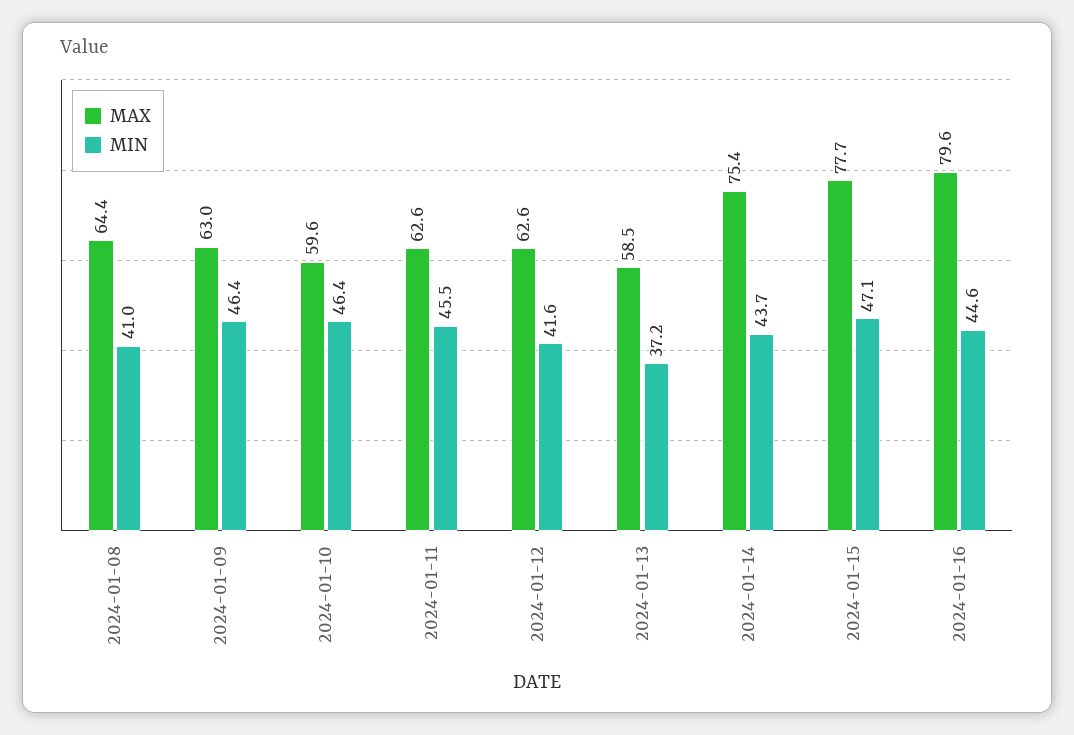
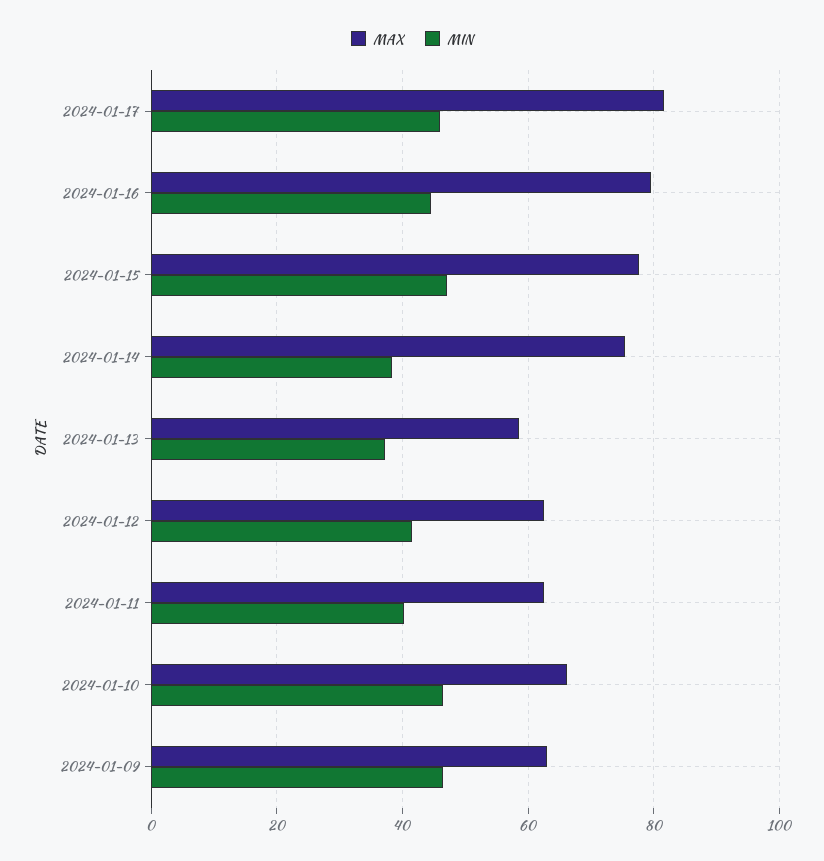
MAX, 2024-01-08: 64.4 -> none
MIN, 2024-01-08: 41 -> none
MAX, 2024-01-10: 59.6 -> 66
MIN, 2024-01-11: 45.5 -> 40
MIN, 2024-01-14: 43.7 -> 38
MAX, 2024-01-17: none -> 82
MIN, 2024-01-17: none -> 46

